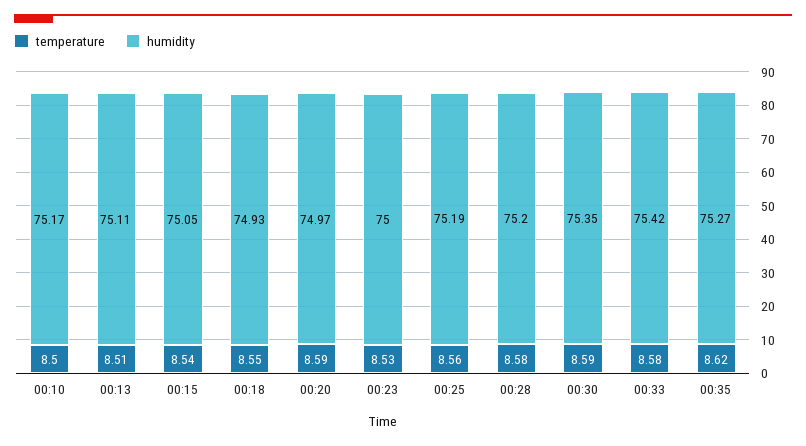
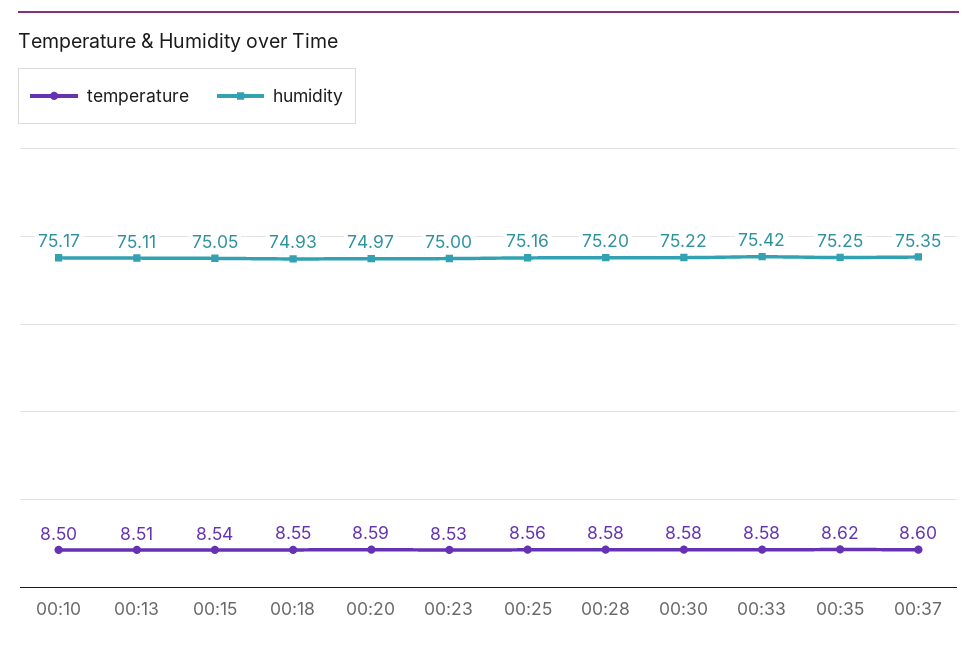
humidity, 00:25: 75.19 -> 75.16
temperature, 00:30: 8.59 -> 8.58
humidity, 00:30: 75.35 -> 75.22
humidity, 00:35: 75.27 -> 75.25
temperature, 00:37: none -> 8.6
humidity, 00:37: none -> 75.35

